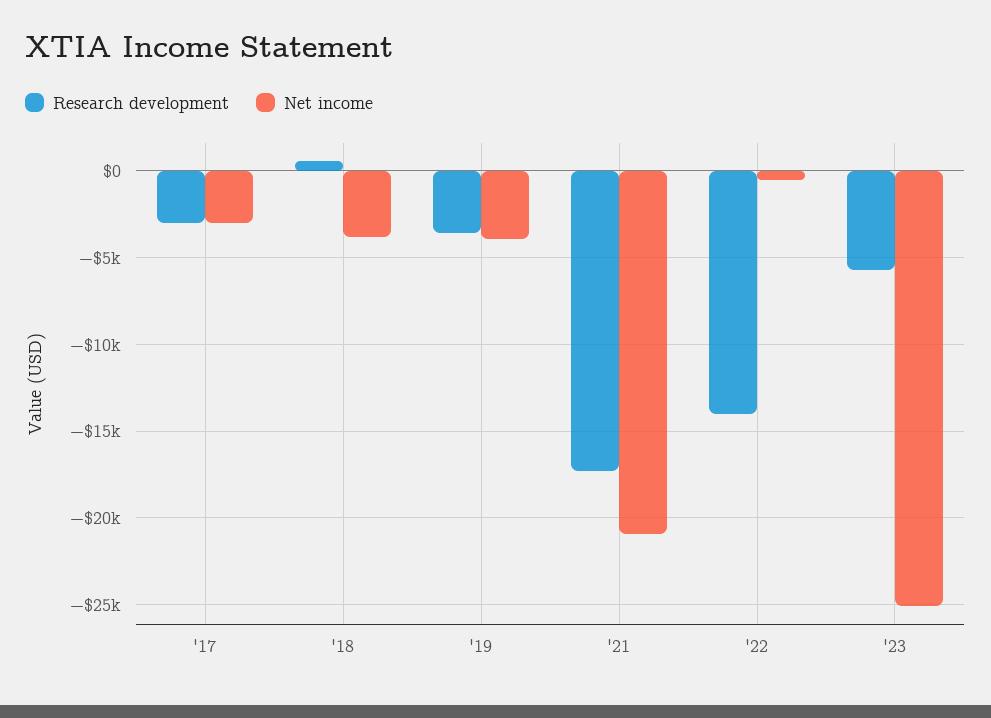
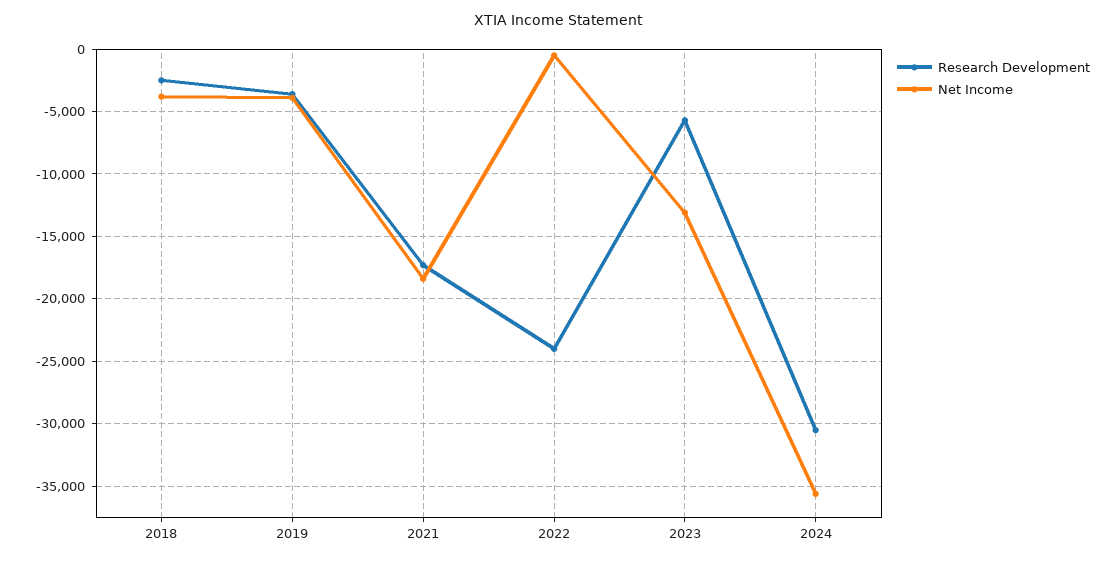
Research development, '17: -3000 -> none
Net income, '17: -3000 -> none
Research development, '18: 500 -> -2500
Net income, '21: -21000 -> -18500
Research development, '22: -14000 -> -24000
Net income, '23: -25000 -> -13000
Research development, 2024: none -> -30500
Net income, 2024: none -> -35500

